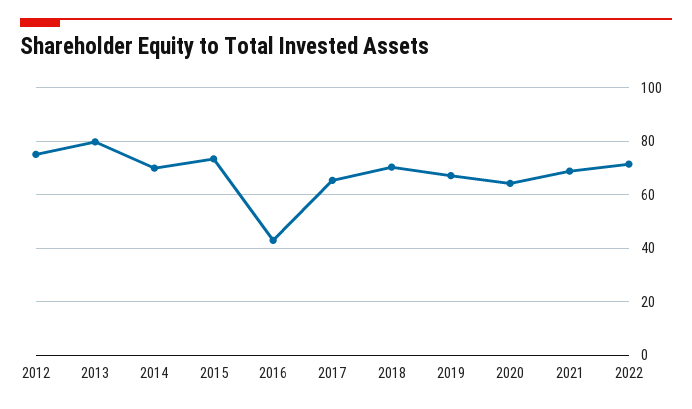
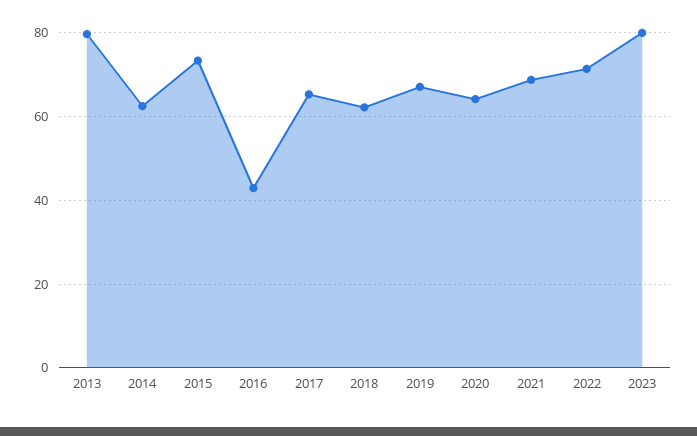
2012: 75 -> none
2014: 70 -> 62
2018: 70 -> 62
2023: none -> 80

